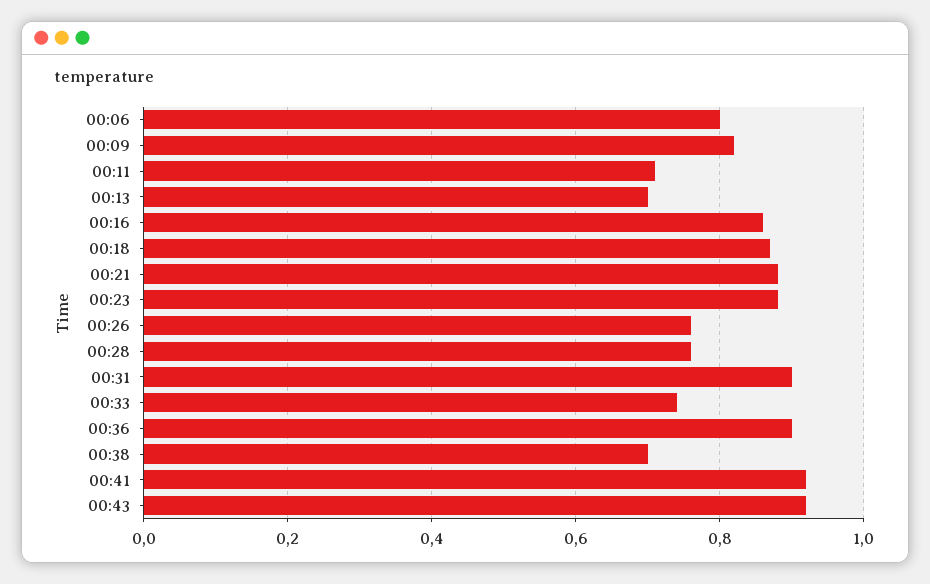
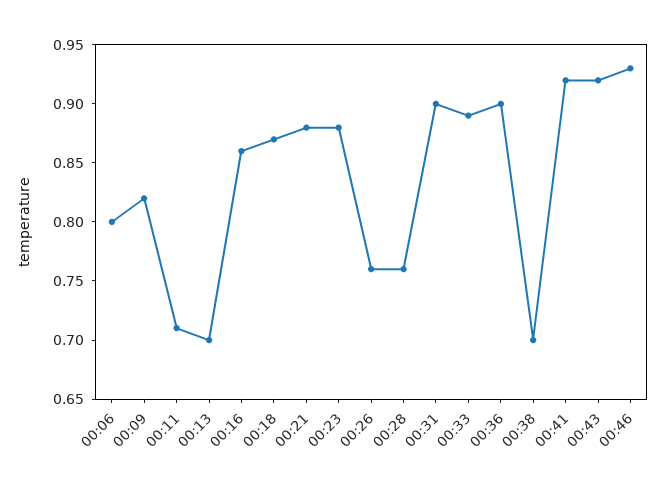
00:33: 0.75 -> 0.89
00:46: none -> 0.93

